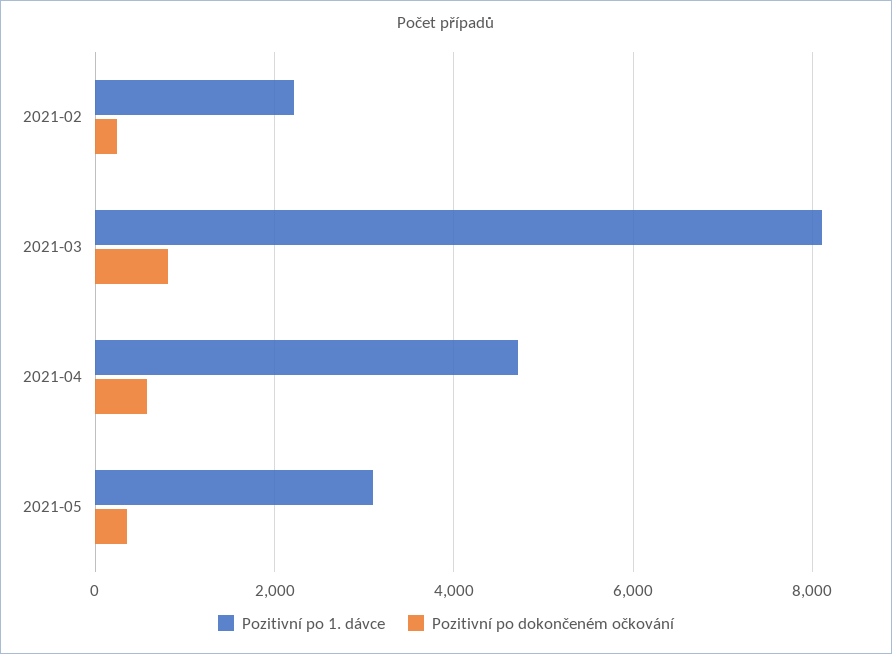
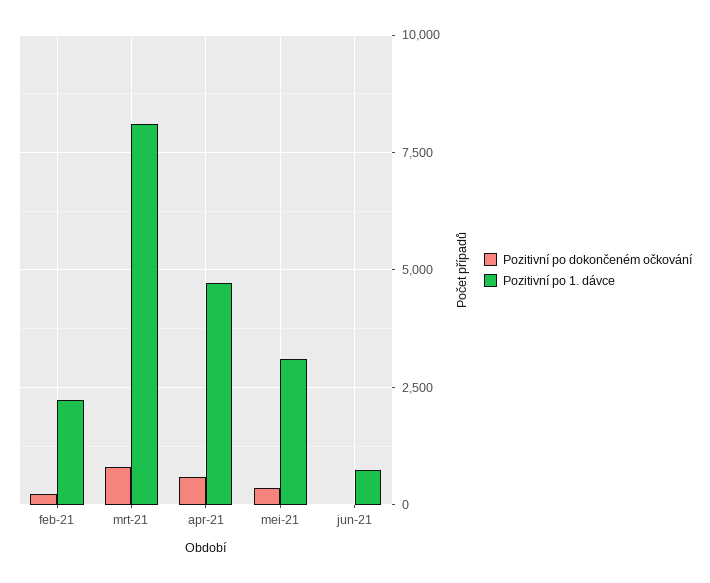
Pozitivní po dokončeném očkování, jun-21: none -> 0
Pozitivní po 1. dávce, jun-21: none -> 750

